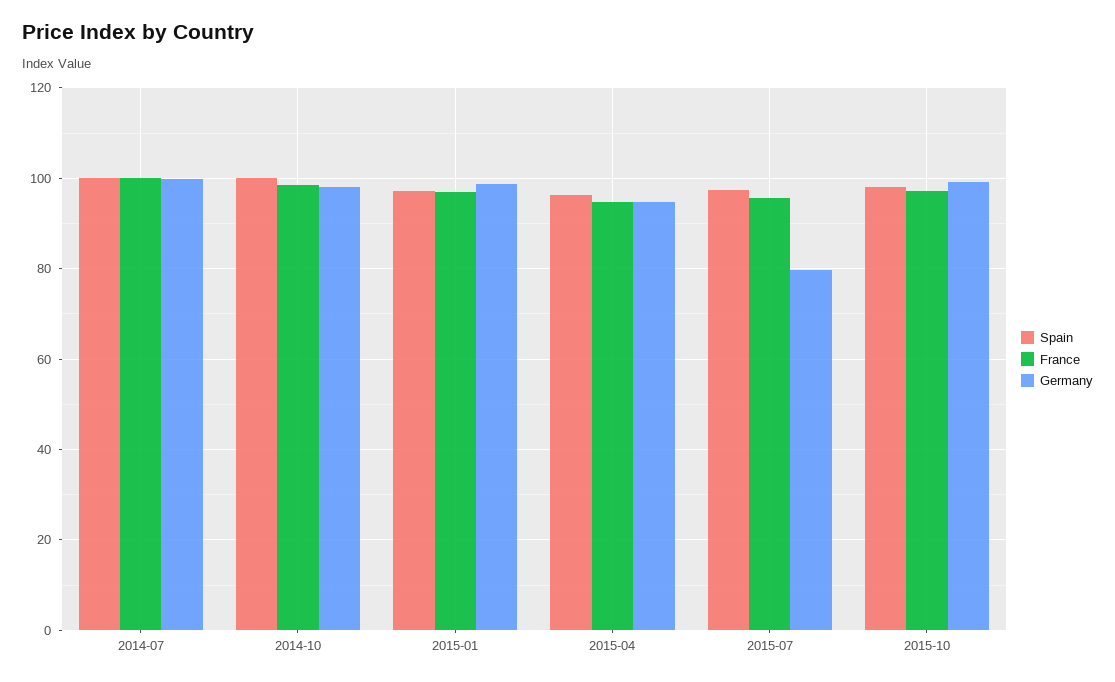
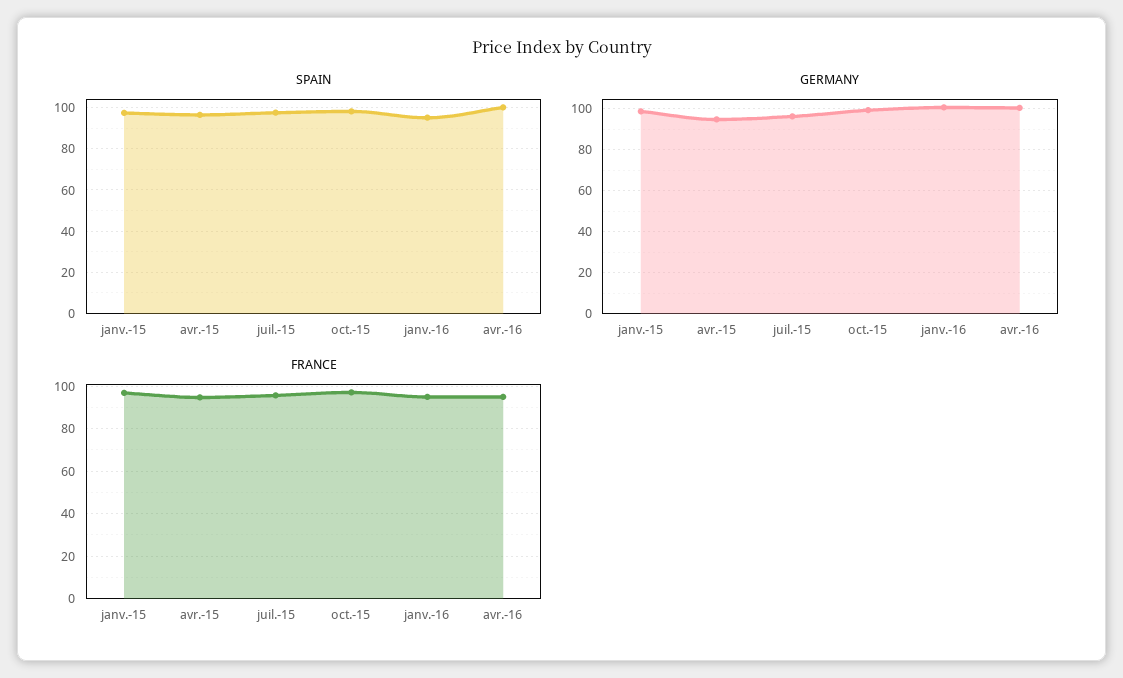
Spain, 2014-07: 100 -> none
France, 2014-07: 100 -> none
Germany, 2014-07: 100 -> none
Spain, 2014-10: 100 -> none
France, 2014-10: 98 -> none
Germany, 2014-10: 98 -> none
Germany, 2015-07: 80 -> 95
Spain, janv.-16: none -> 95
Spain, avr.-16: none -> 100
Germany, janv.-16: none -> 100
Germany, avr.-16: none -> 100
France, janv.-16: none -> 95
France, avr.-16: none -> 95

